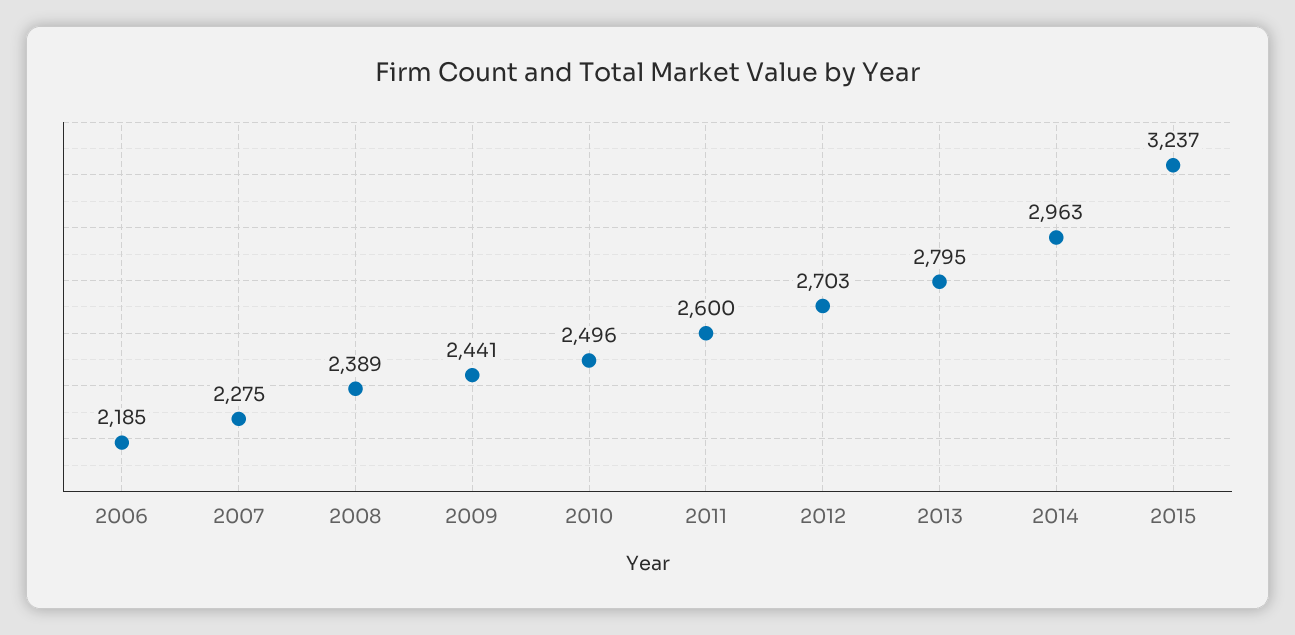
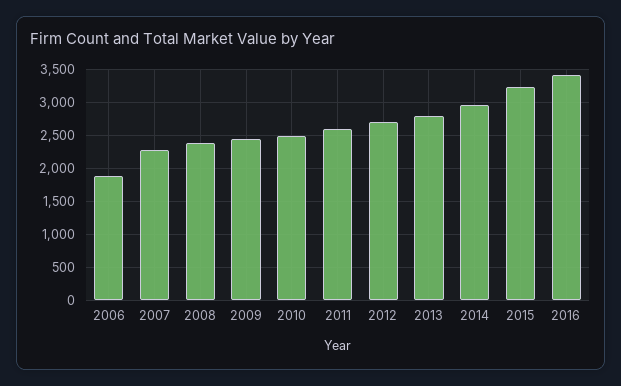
2006: 2185 -> 1900
2016: none -> 3400

